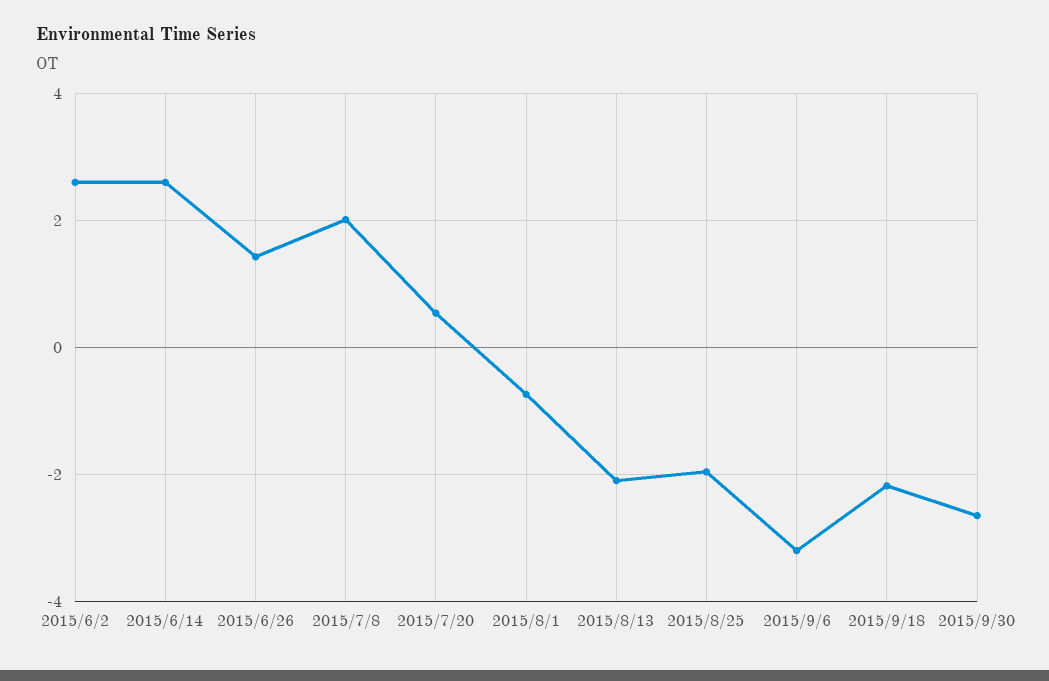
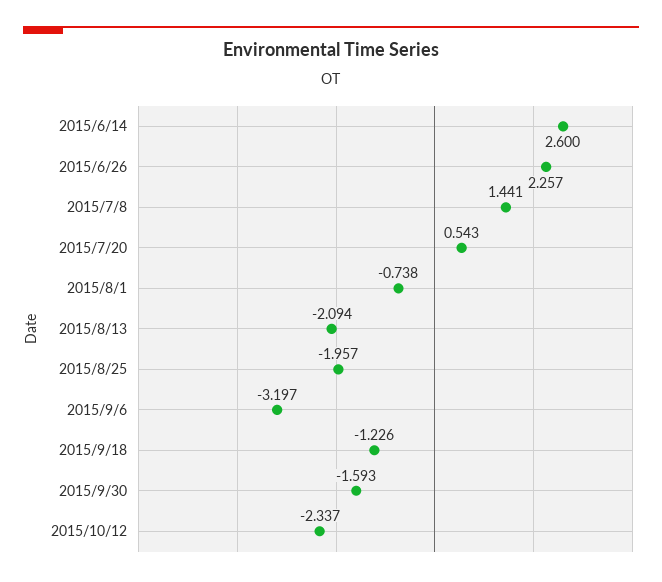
2015/6/2: 2.6 -> none
2015/6/26: 1.4 -> 2.257
2015/7/8: 2 -> 1.441
2015/9/18: -2.2 -> -1.226
2015/9/30: -2.6 -> -1.593
2015/10/12: none -> -2.337

